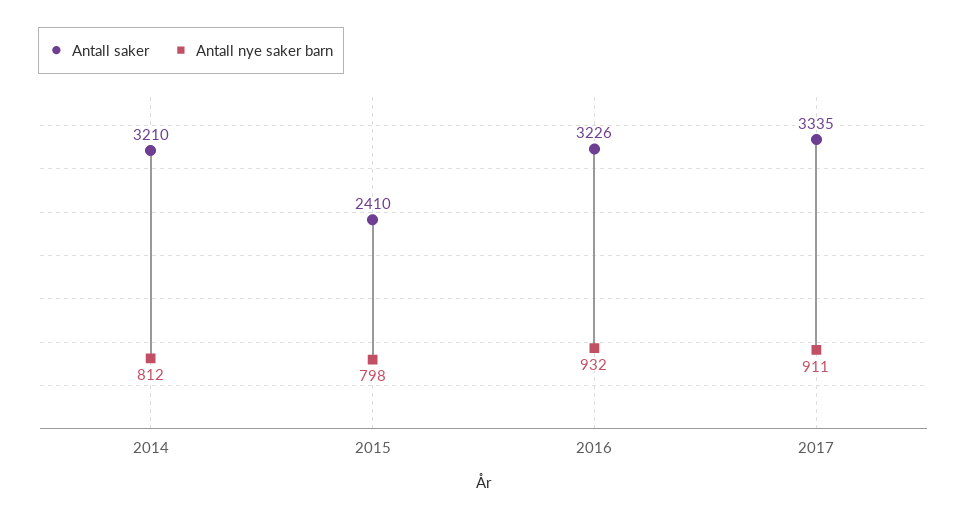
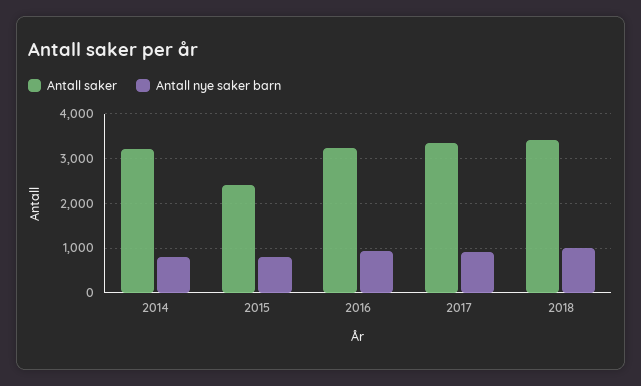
Antall saker, 2018: none -> 3400
Antall nye saker barn, 2018: none -> 1000

